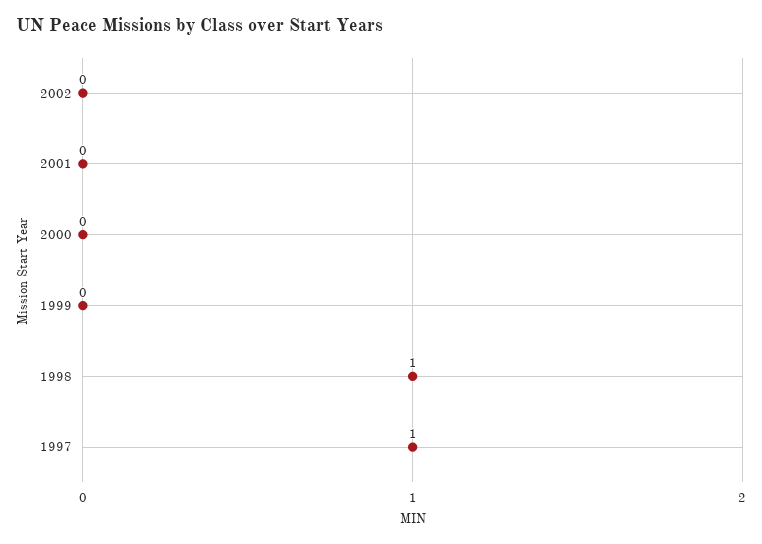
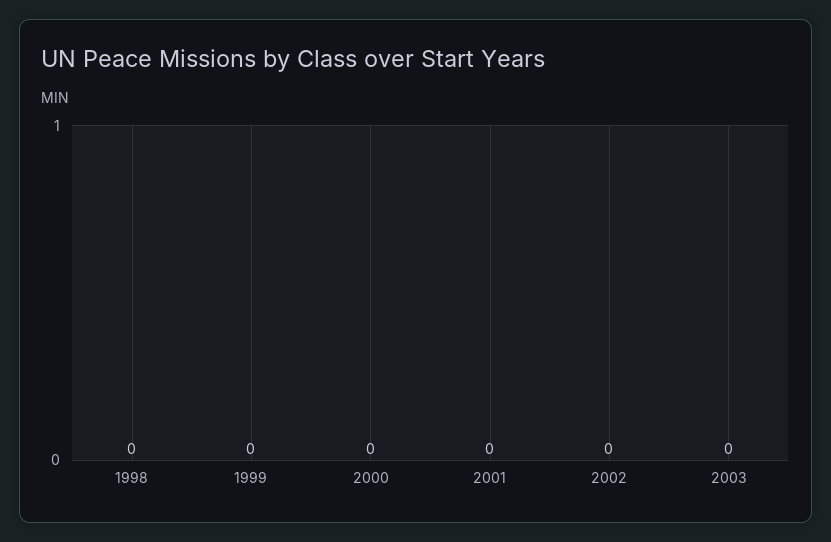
1998: 1 -> 0
1997: 1 -> none
2003: none -> 0

